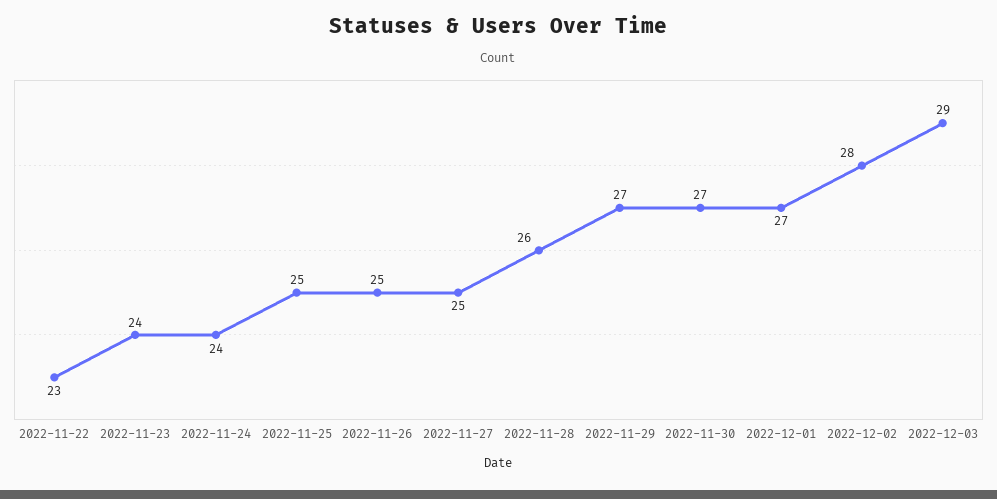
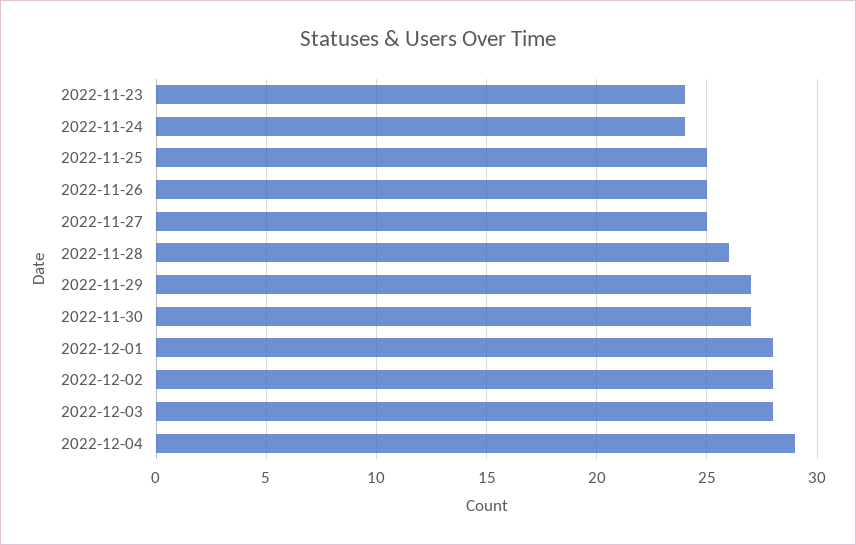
2022-11-22: 23 -> none
2022-12-01: 27 -> 28
2022-12-03: 29 -> 28
2022-12-04: none -> 29

